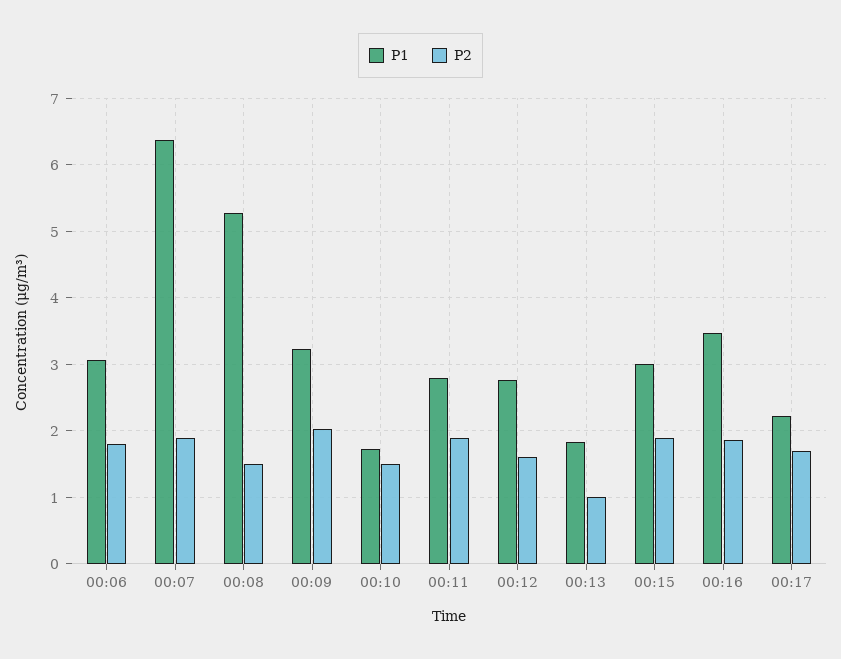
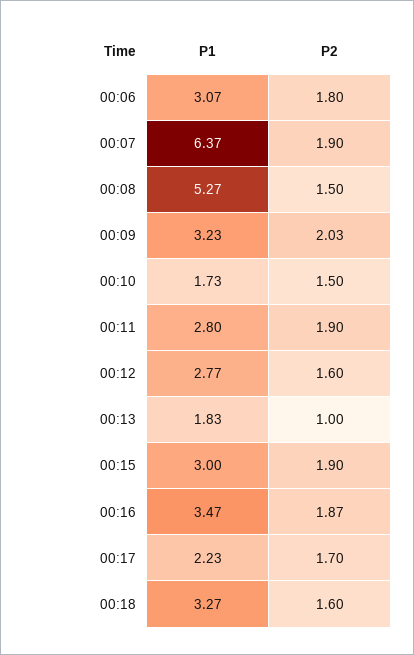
P1, 00:18: none -> 3.27
P2, 00:18: none -> 1.6

